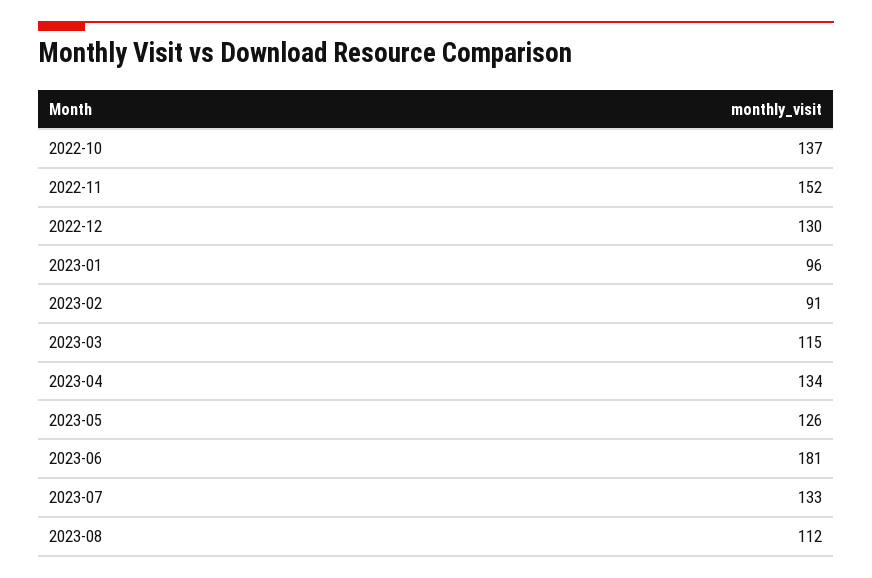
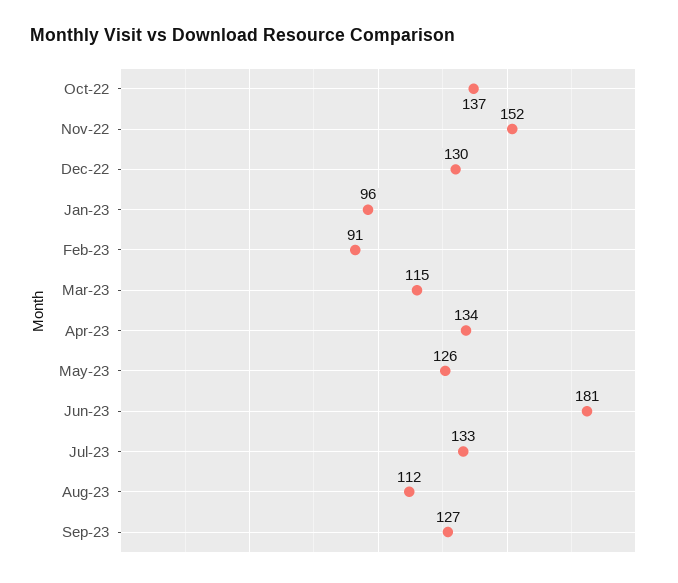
Sep-23: none -> 127

